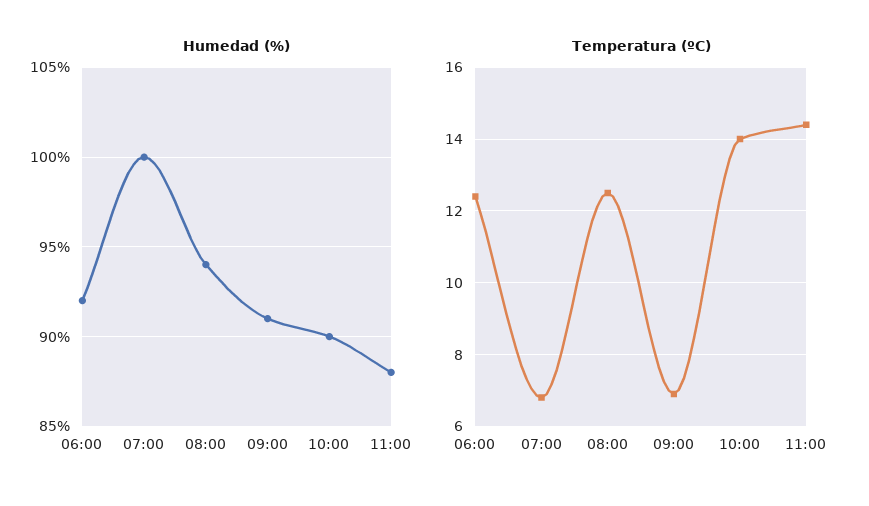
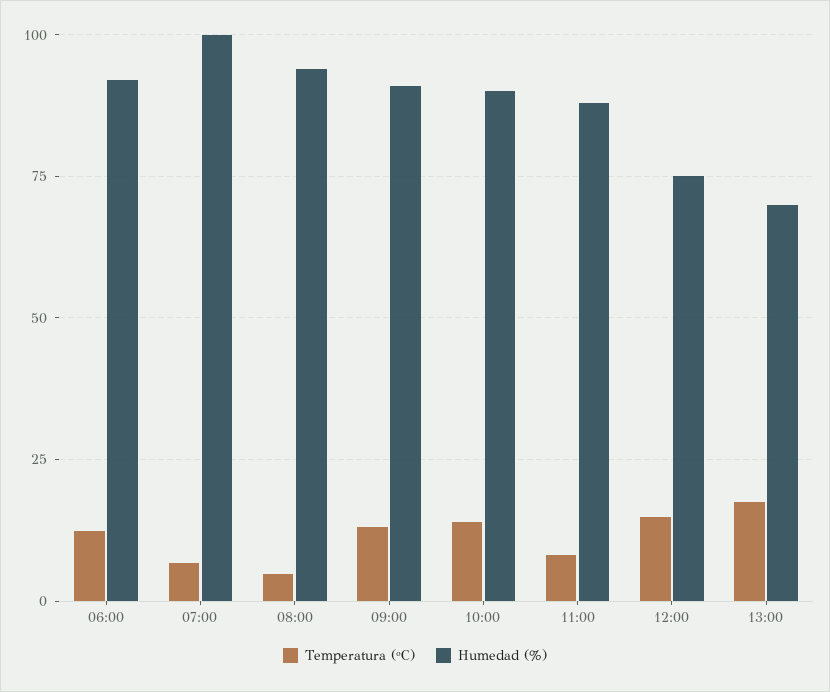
Temperatura (ºC), 08:00: 12.5 -> 5
Temperatura (ºC), 09:00: 7 -> 12.5
Temperatura (ºC), 11:00: 14.5 -> 7.5
Temperatura (ºC), 12:00: none -> 15
Humedad (%), 12:00: none -> 75
Temperatura (ºC), 13:00: none -> 17.5
Humedad (%), 13:00: none -> 70

